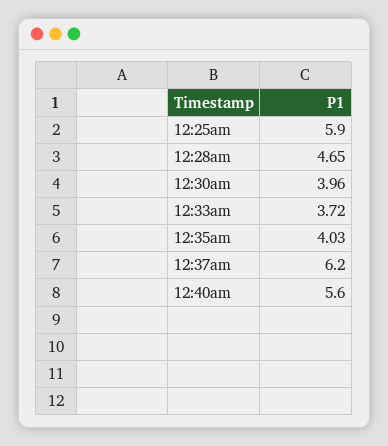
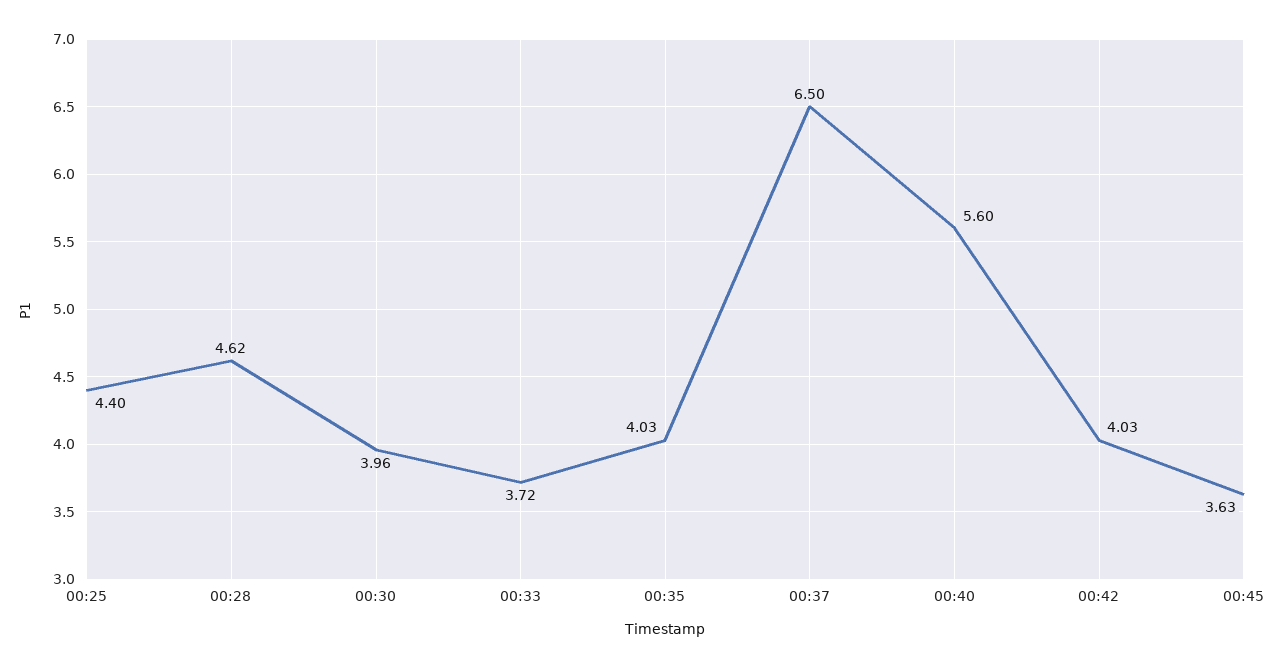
12:25am: 5.9 -> 4.4
12:28am: 4.65 -> 4.62
12:37am: 6.2 -> 6.5
00:42: none -> 4.03
00:45: none -> 3.63

